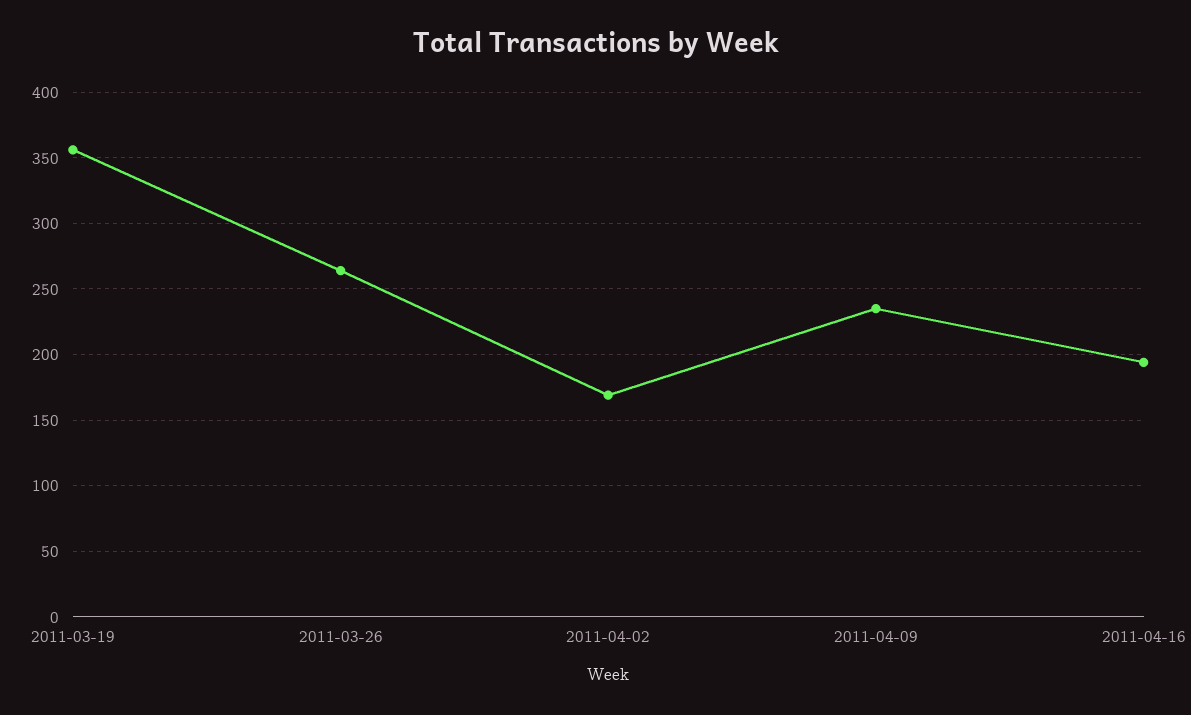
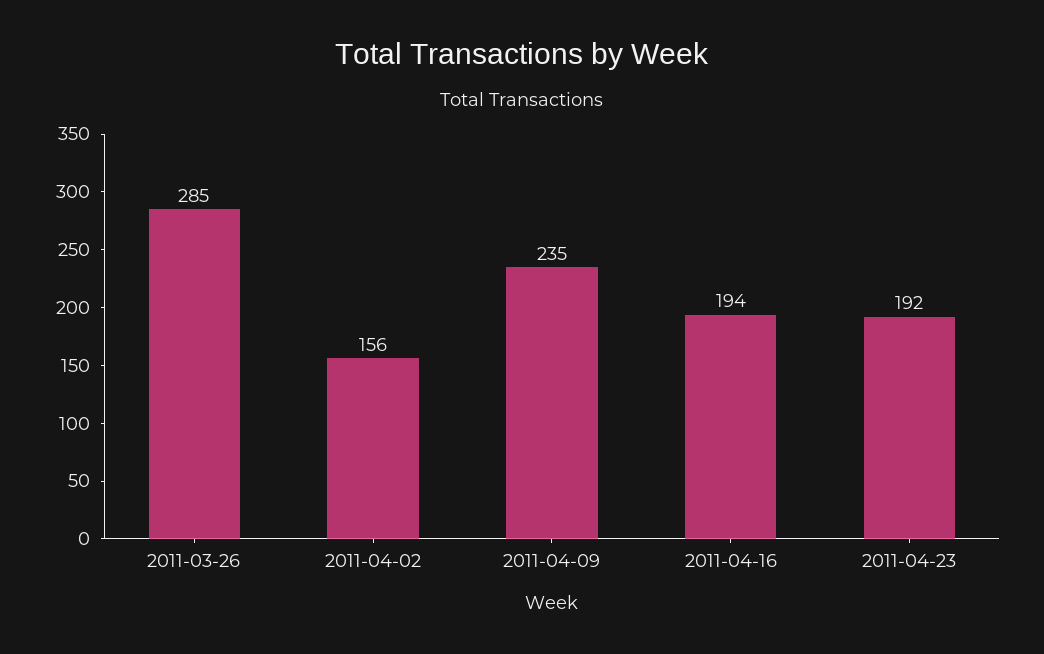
2011-03-19: 355 -> none
2011-03-26: 265 -> 285
2011-04-02: 170 -> 156
2011-04-23: none -> 192

